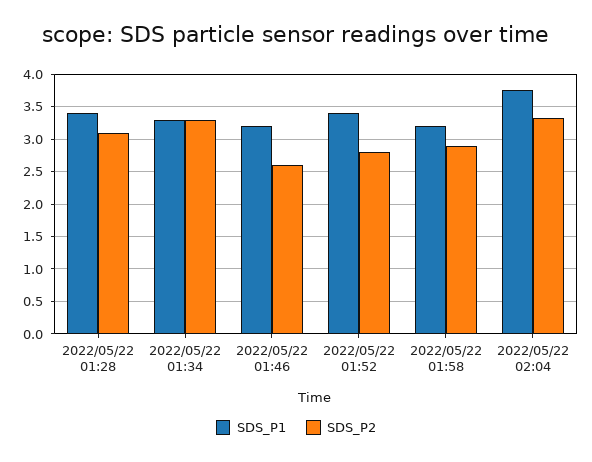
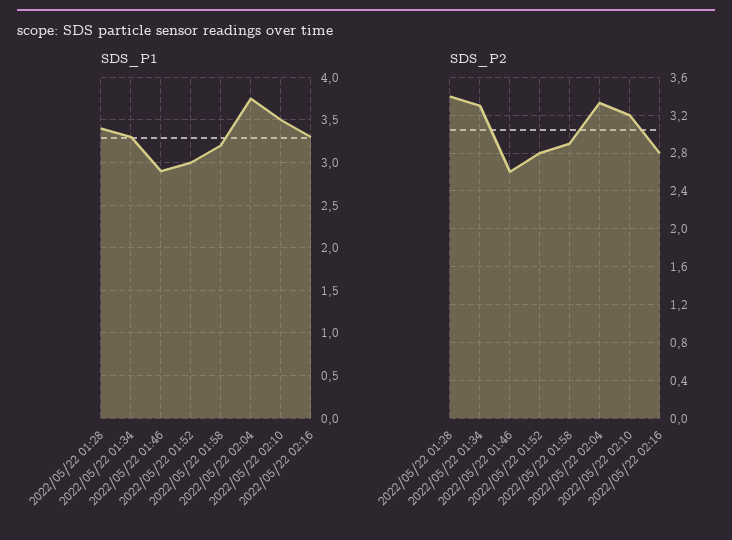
SDS_P2, 2022/05/22 01:28: 3.1 -> 3.4
SDS_P1, 2022/05/22 01:46: 3.2 -> 2.9
SDS_P1, 2022/05/22 01:52: 3.4 -> 3
SDS_P1, 2022/05/22 02:10: none -> 3.5
SDS_P1, 2022/05/22 02:16: none -> 3.3
SDS_P2, 2022/05/22 02:10: none -> 3.2
SDS_P2, 2022/05/22 02:16: none -> 2.8

